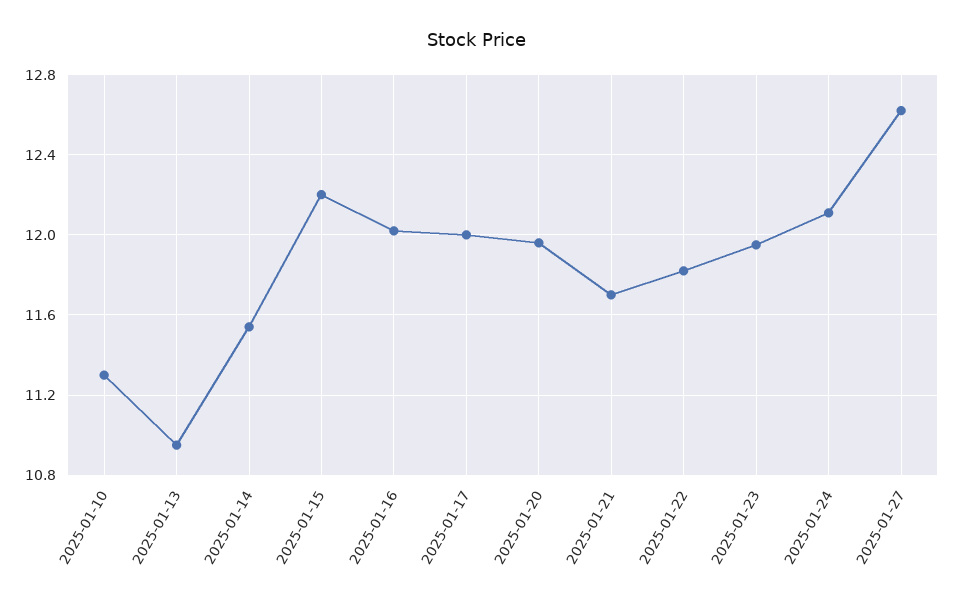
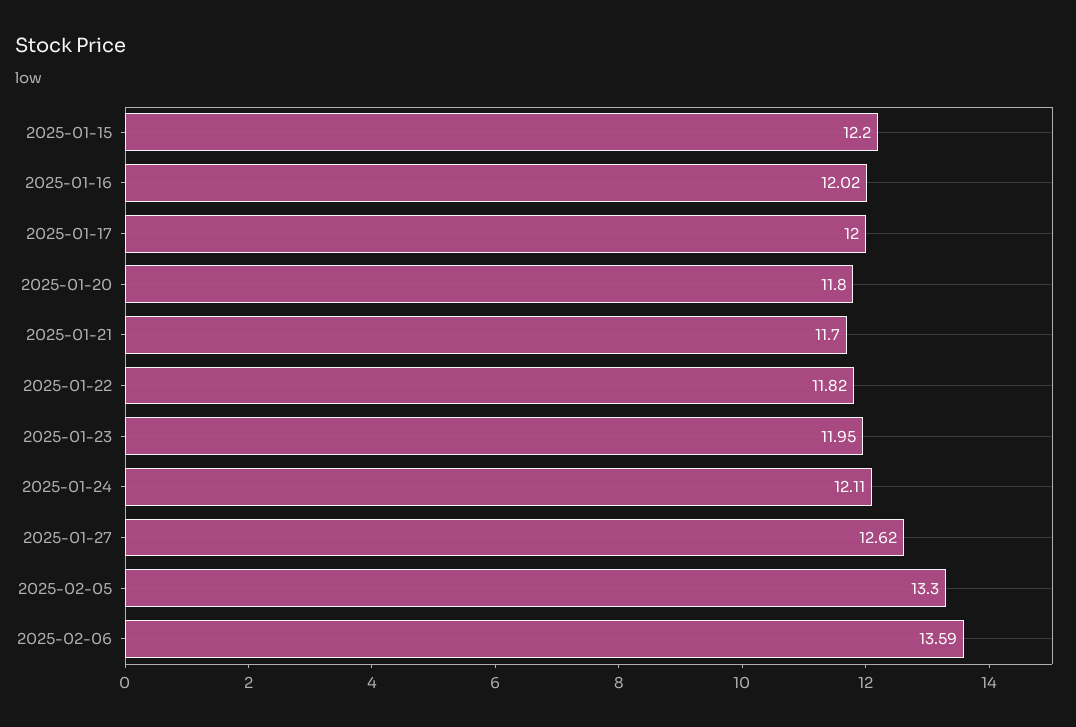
2025-01-10: 11.3 -> none
2025-01-13: 10.95 -> none
2025-01-14: 11.55 -> none
2025-01-20: 11.95 -> 11.8
2025-02-05: none -> 13.3
2025-02-06: none -> 13.59

